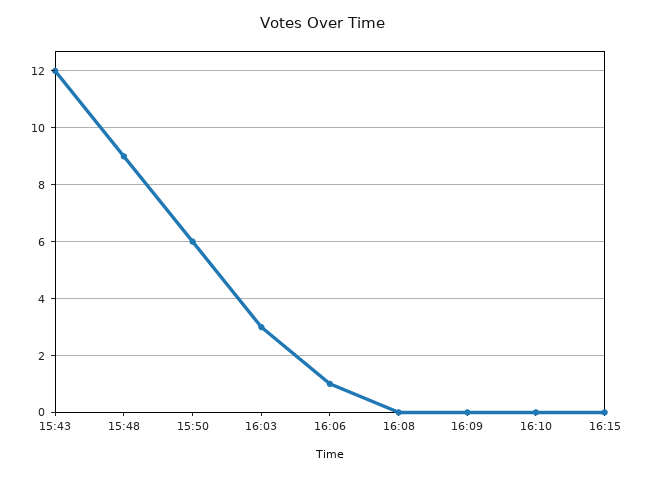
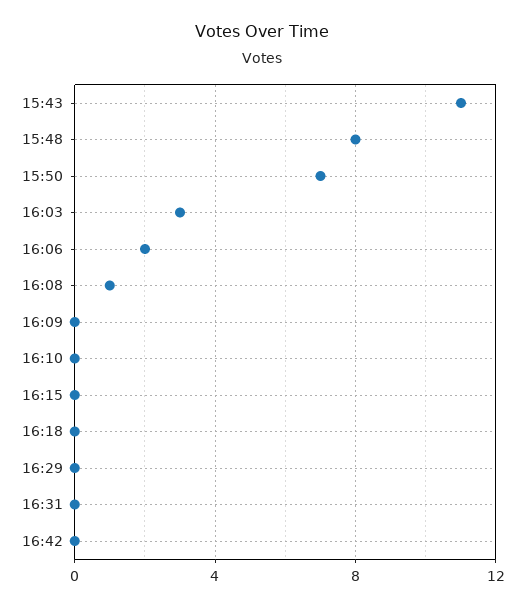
15:43: 12 -> 11
15:48: 9 -> 8
15:50: 6 -> 7
16:06: 1 -> 2
16:08: 0 -> 1
16:18: none -> 0
16:29: none -> 0
16:31: none -> 0
16:42: none -> 0

